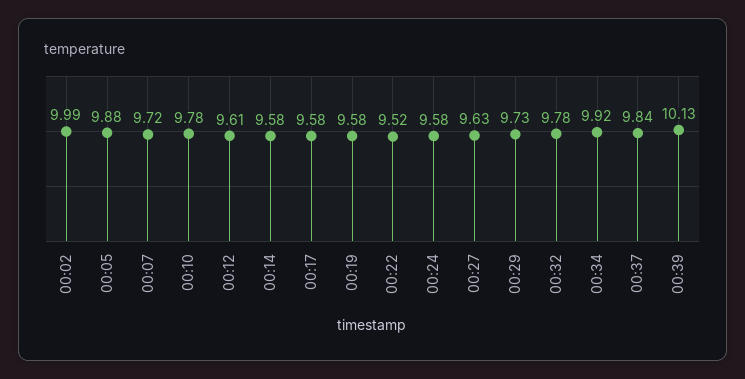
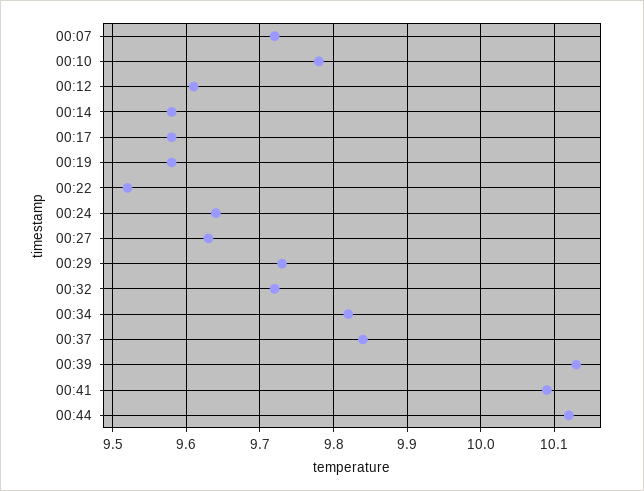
00:02: 9.99 -> none
00:05: 9.88 -> none
00:24: 9.58 -> 9.64
00:32: 9.78 -> 9.72
00:34: 9.92 -> 9.82
00:41: none -> 10.09
00:44: none -> 10.12

